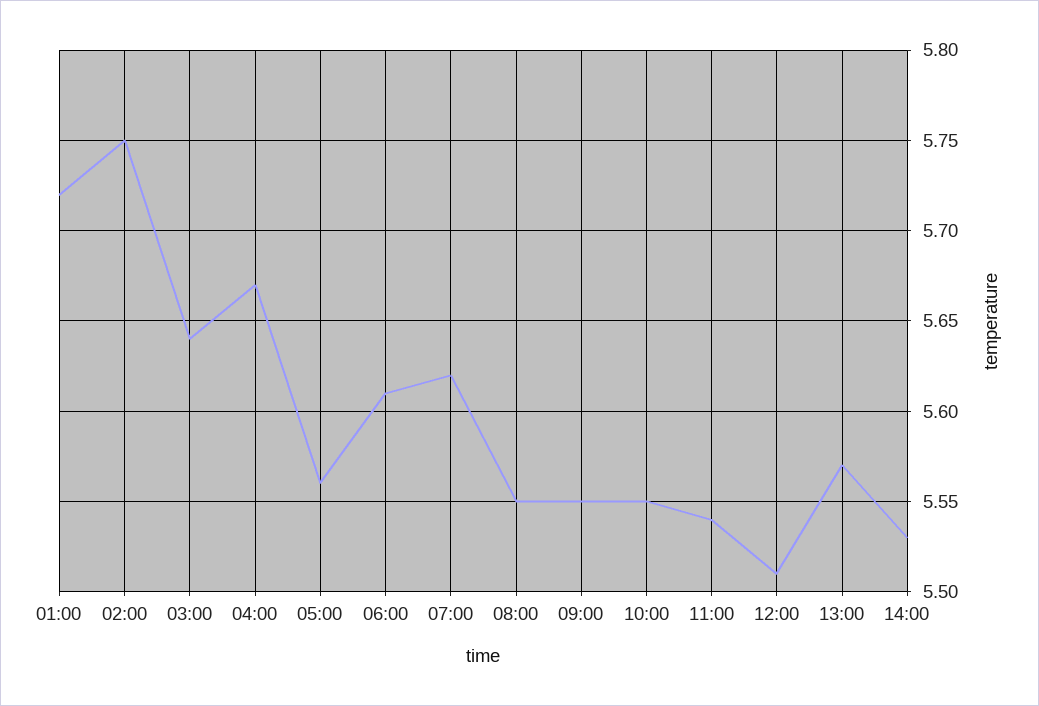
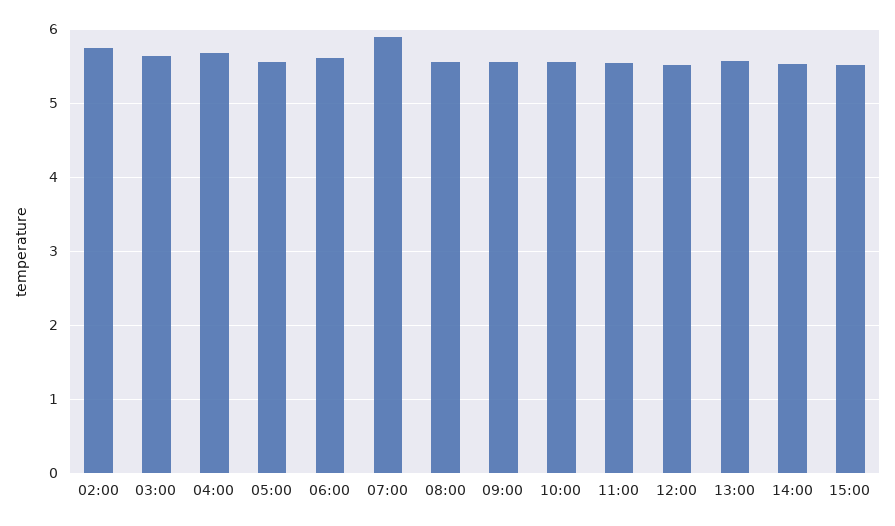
01:00: 5.72 -> none
07:00: 5.62 -> 5.9
15:00: none -> 5.5

